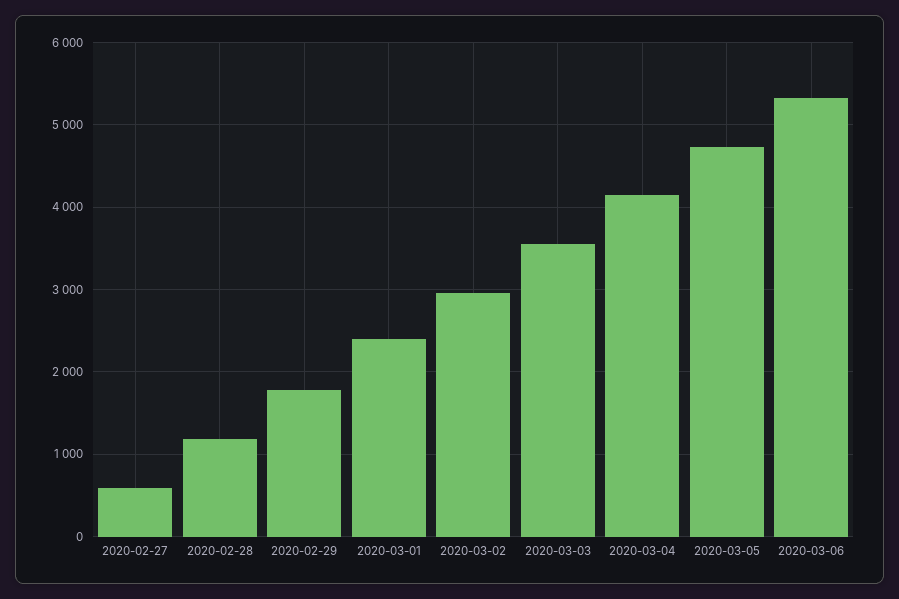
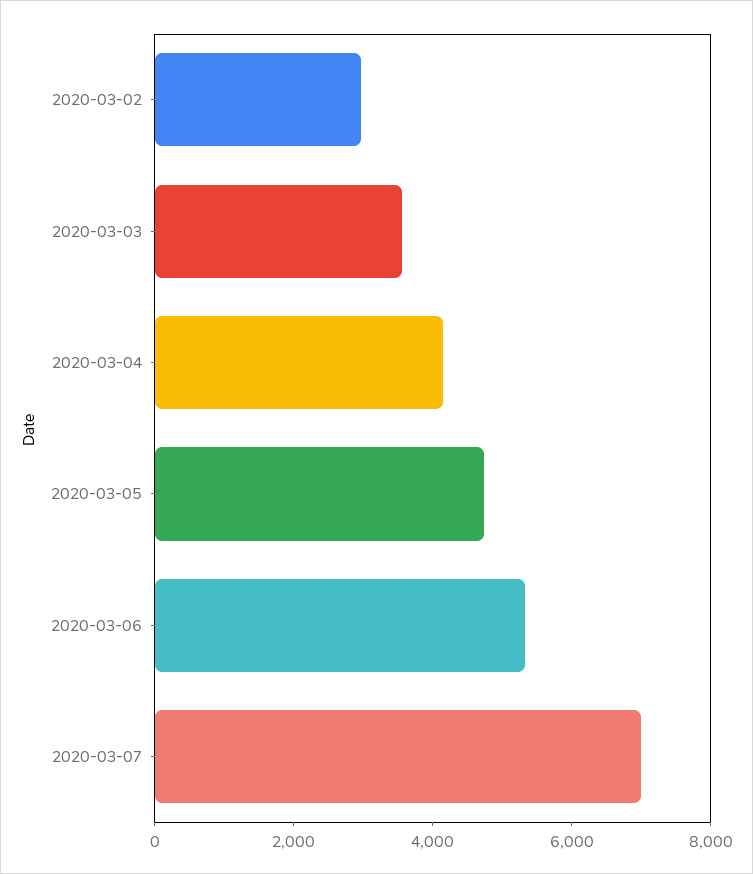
2020-02-27: 600 -> none
2020-02-28: 1200 -> none
2020-02-29: 1800 -> none
2020-03-01: 2400 -> none
2020-03-07: none -> 7000

